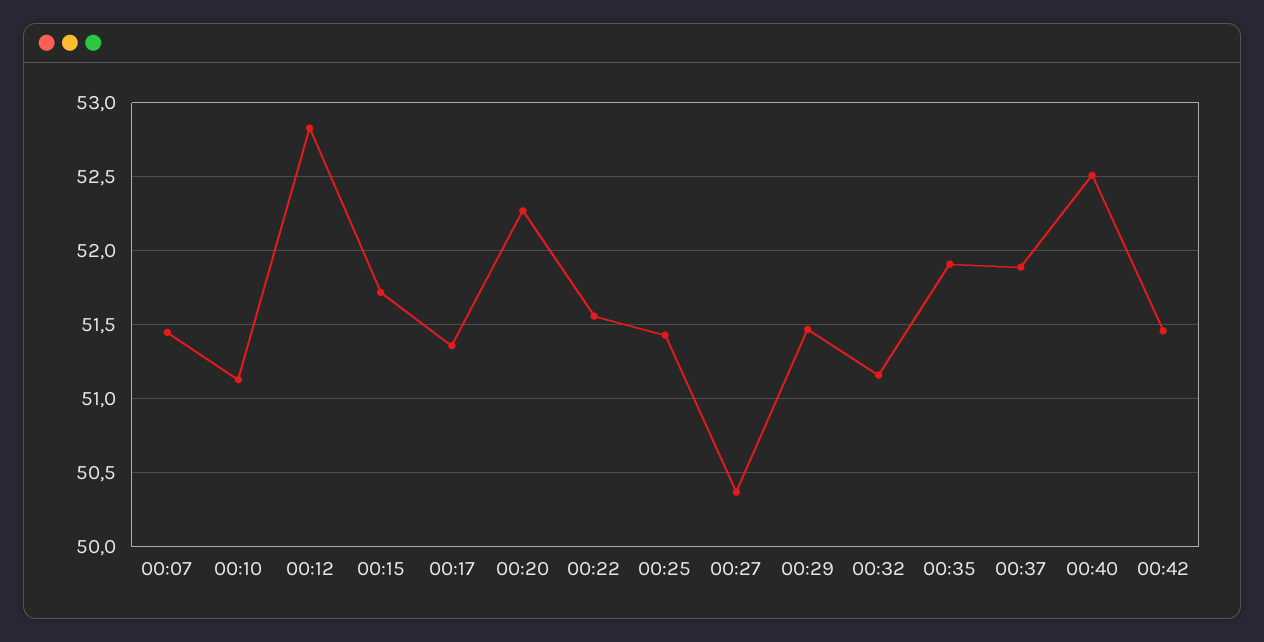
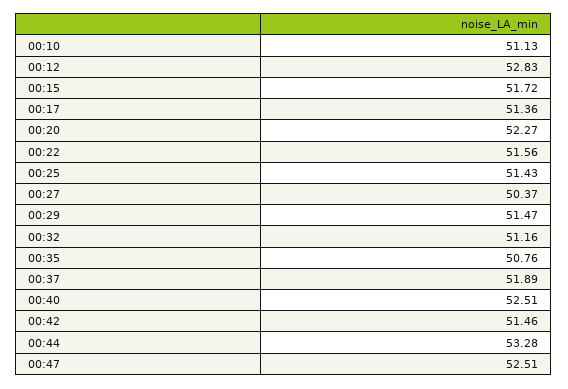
00:07: 51.45 -> none
00:35: 51.9 -> 50.76
00:44: none -> 53.28
00:47: none -> 52.51

